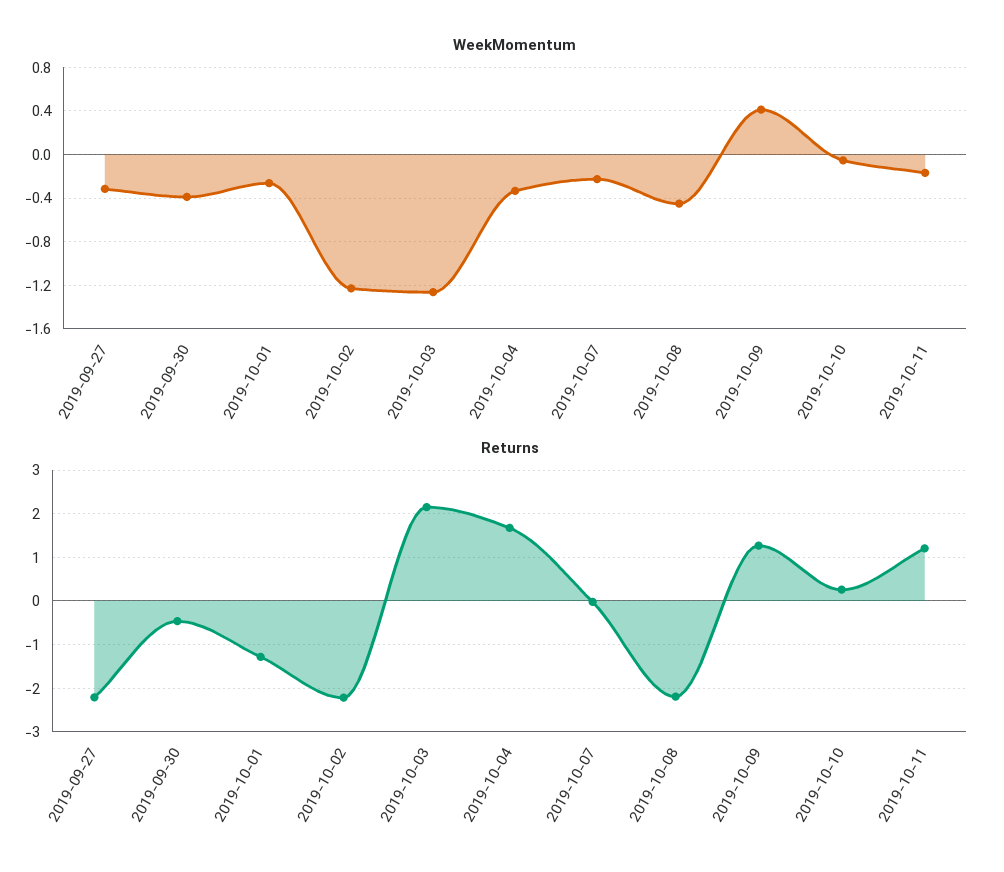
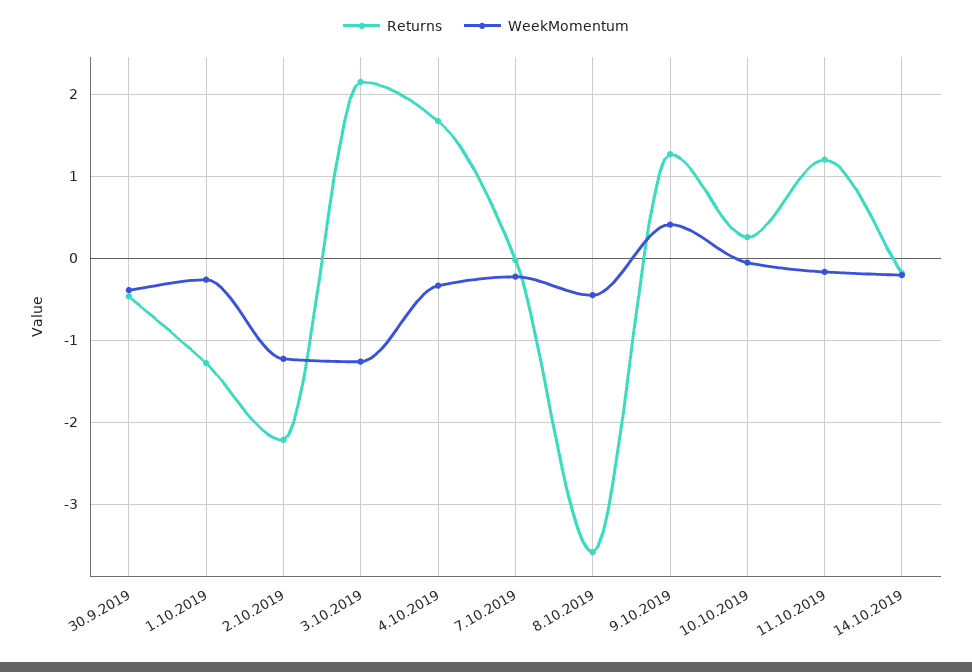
WeekMomentum, 2019-09-27: -0.3 -> none
Returns, 2019-09-27: -2.2 -> none
Returns, 2019-10-08: -2.2 -> -3.6
Returns, 14.10.2019: none -> -0.2
WeekMomentum, 14.10.2019: none -> -0.2

